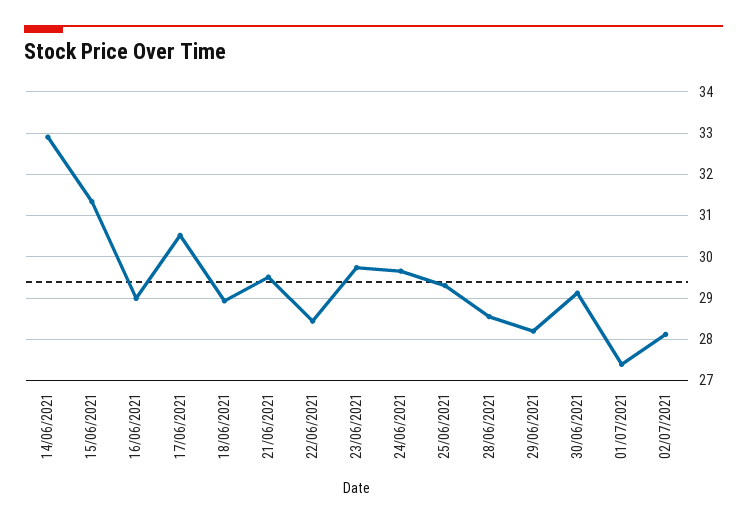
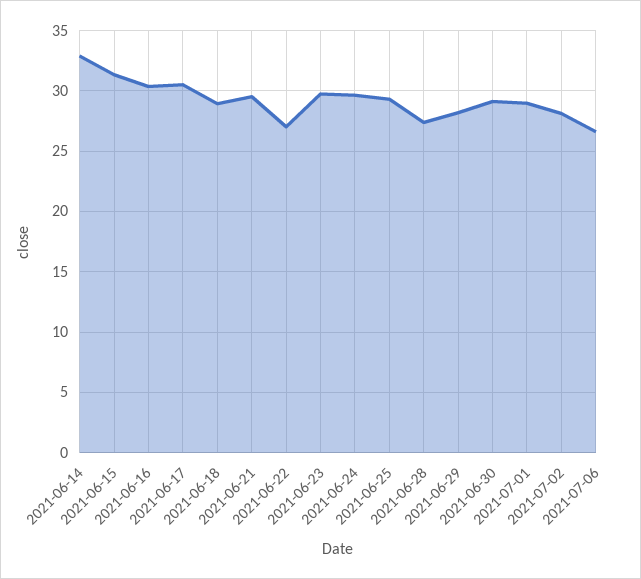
16/06/2021: 29 -> 30.5
22/06/2021: 28.4 -> 27
28/06/2021: 28.6 -> 27.5
01/07/2021: 27.4 -> 29
2021-07-06: none -> 26.5

